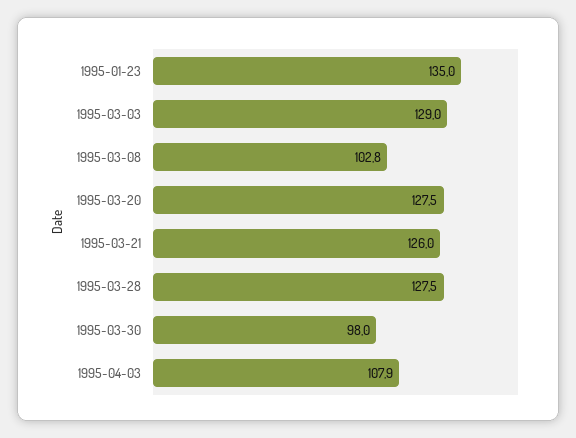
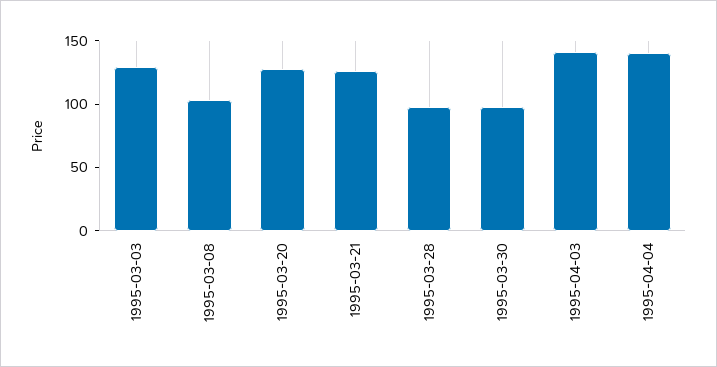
1995-01-23: 135 -> none
1995-03-28: 127.5 -> 100
1995-04-03: 107.9 -> 140
1995-04-04: none -> 140

